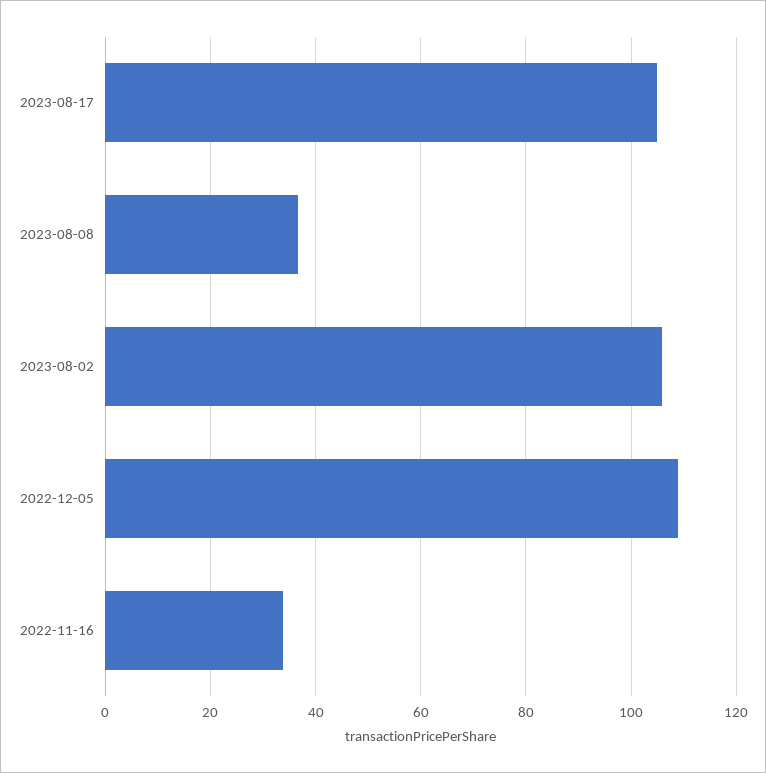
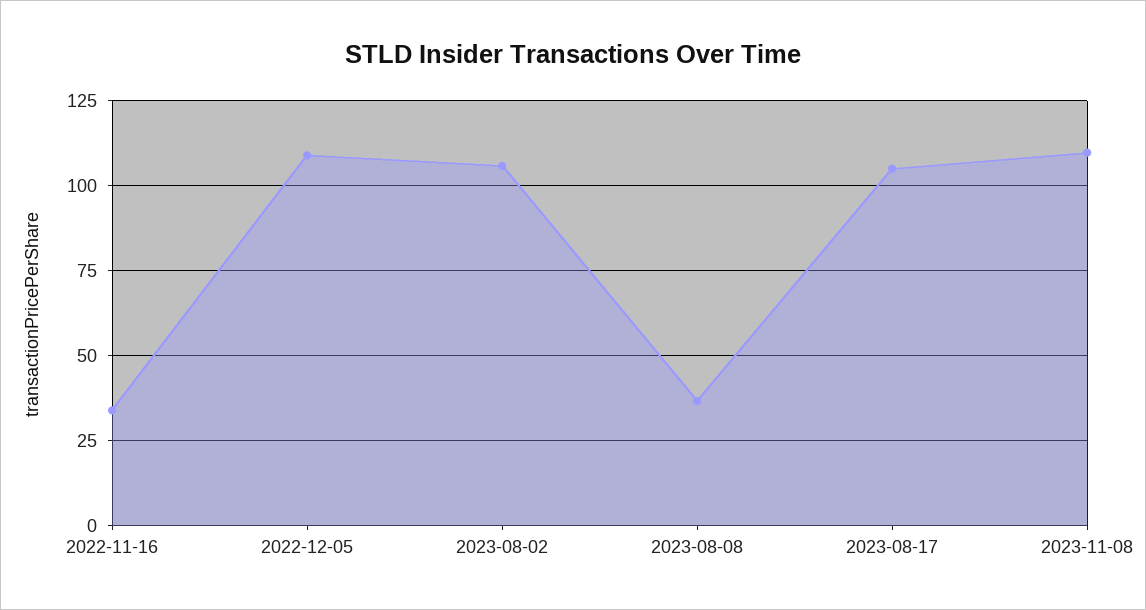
2023-11-08: none -> 110

